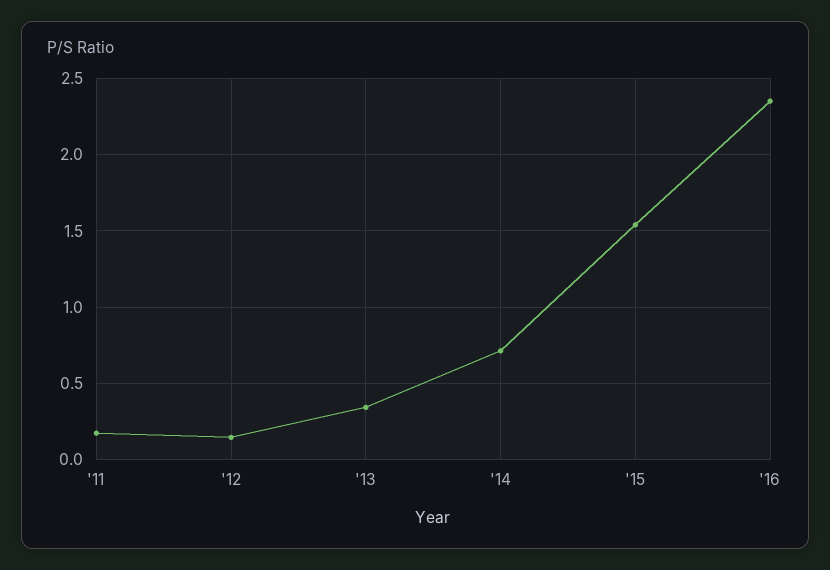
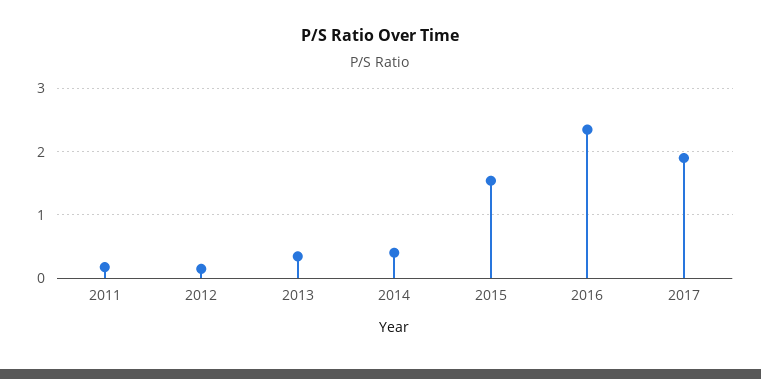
'14: 0.7 -> 0.4
2017: none -> 1.9

